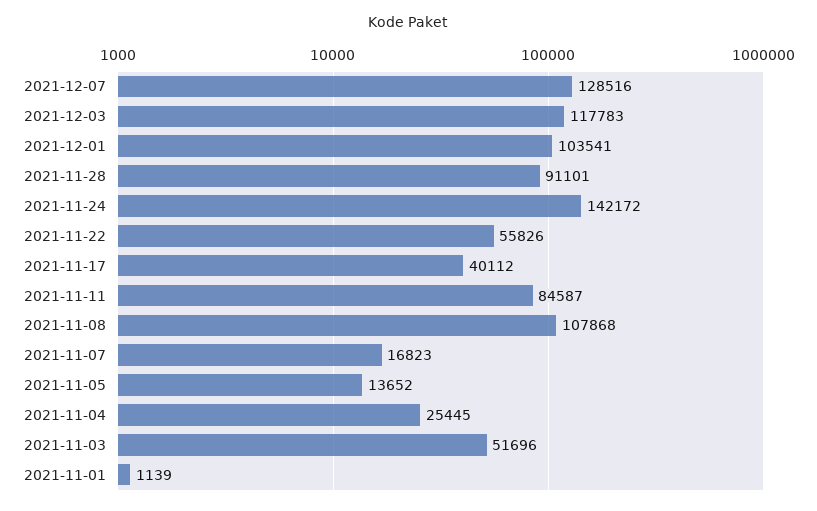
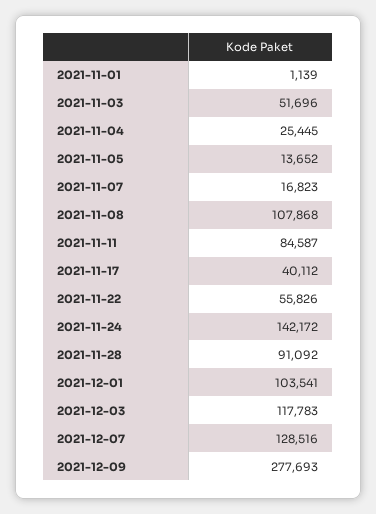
2021-11-28: 91101 -> 91092
2021-12-09: none -> 277693

